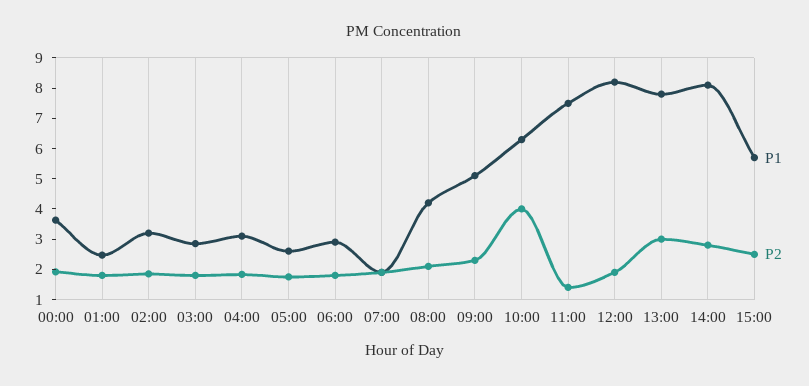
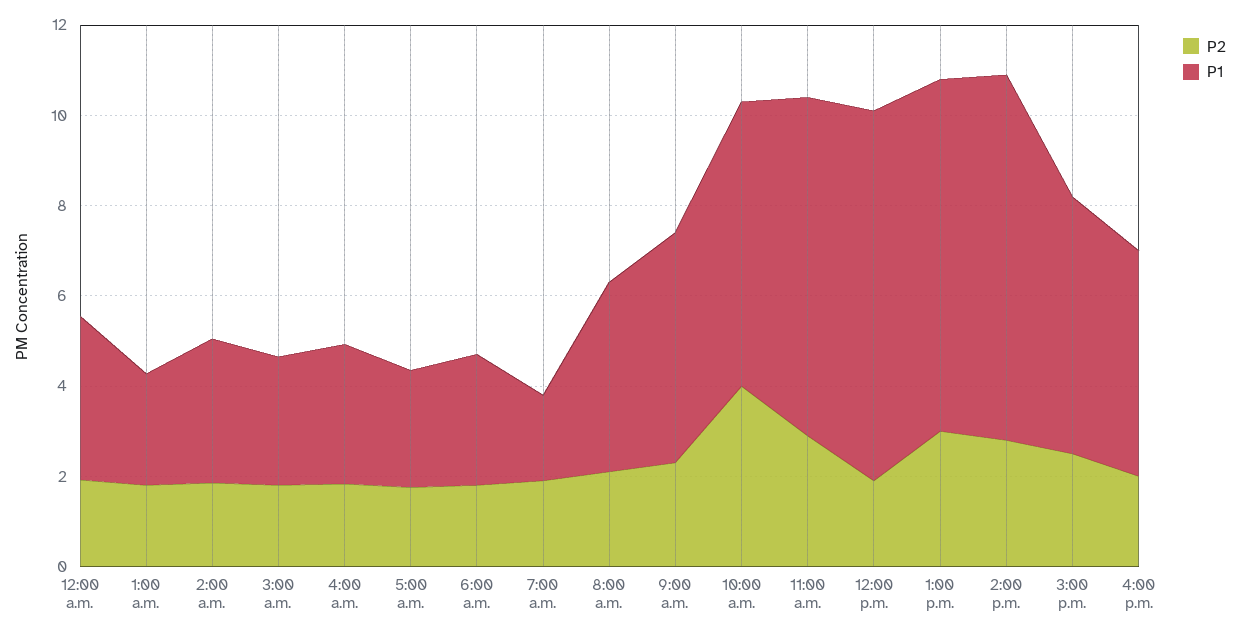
P2, 11:00: 1.5 -> 3
P2, 4:00 p.m.: none -> 2
P1, 4:00 p.m.: none -> 5

